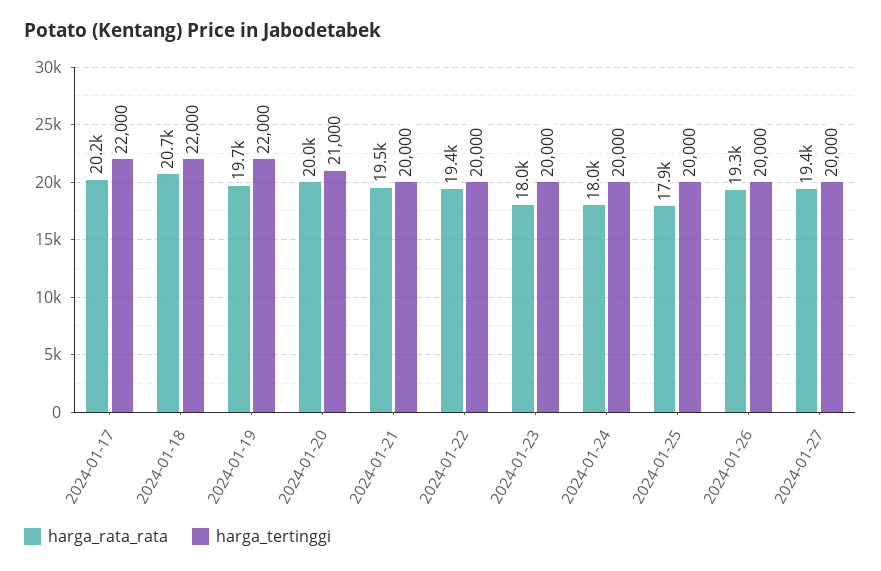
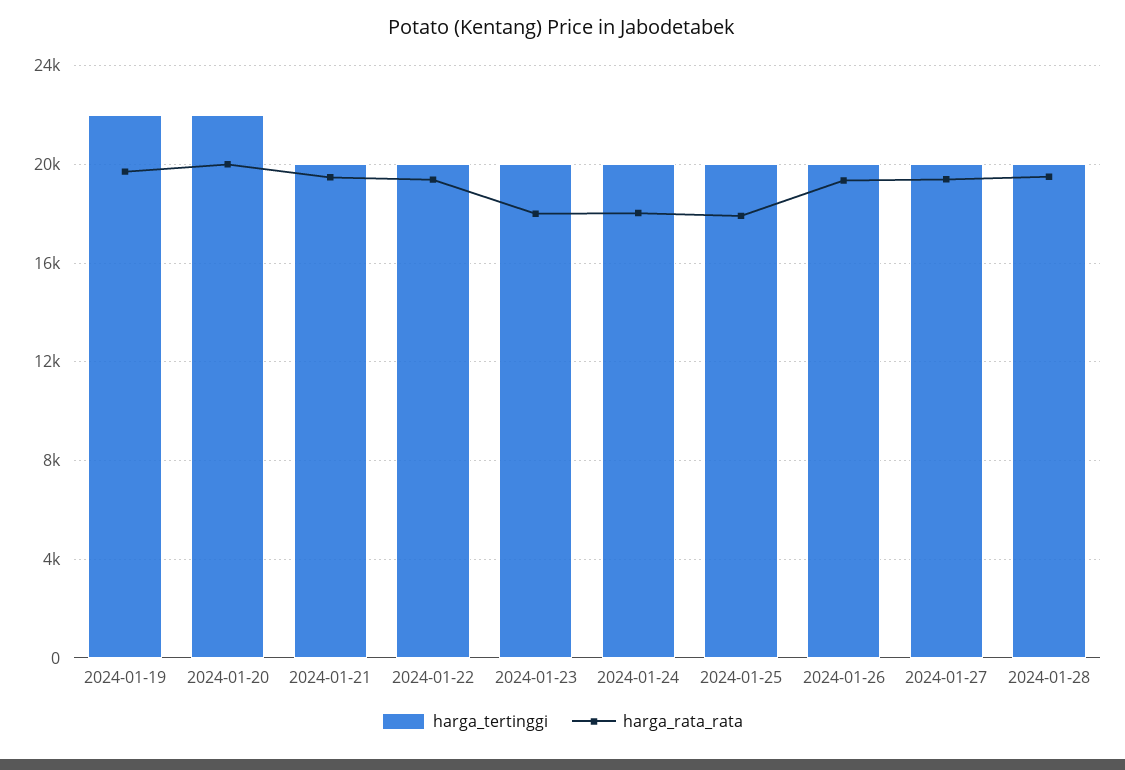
harga_rata_rata, 2024-01-17: 20200 -> none
harga_tertinggi, 2024-01-17: 22000 -> none
harga_rata_rata, 2024-01-18: 20700 -> none
harga_tertinggi, 2024-01-18: 22000 -> none
harga_tertinggi, 2024-01-20: 21000 -> 22000
harga_tertinggi, 2024-01-28: none -> 20000
harga_rata_rata, 2024-01-28: none -> 19500

